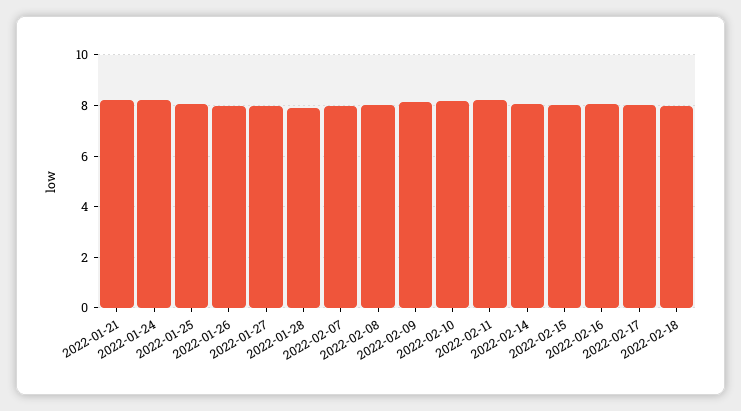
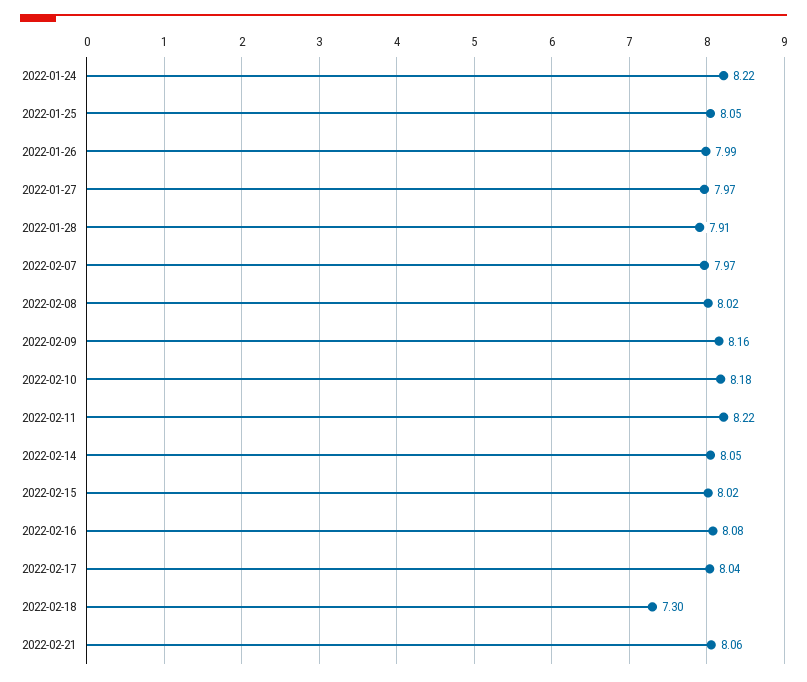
2022-01-21: 8.25 -> none
2022-02-18: 8 -> 7.3
2022-02-21: none -> 8.06

